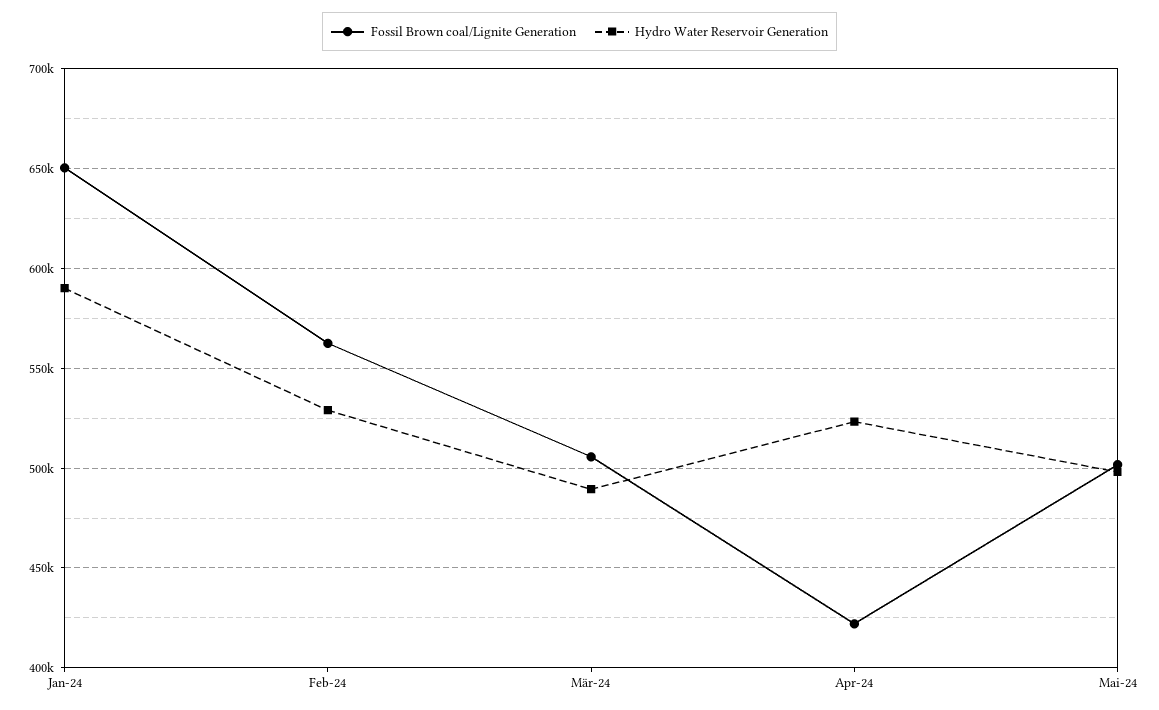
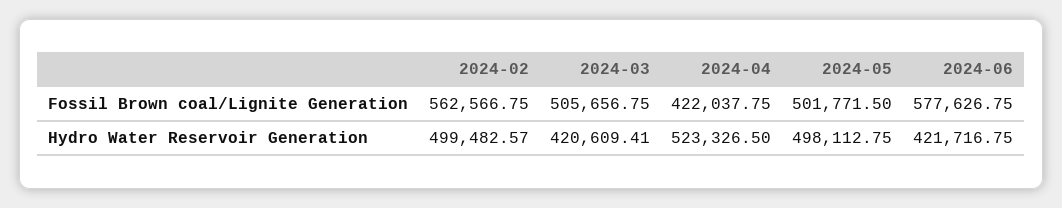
Fossil Brown coal/Lignite Generation, Jan-24: 650000 -> none
Hydro Water Reservoir Generation, Jan-24: 590000 -> none
Hydro Water Reservoir Generation, Feb-24: 530000 -> 499482.57
Hydro Water Reservoir Generation, Mär-24: 490000 -> 420609.41
Fossil Brown coal/Lignite Generation, 2024-06: none -> 577626.75
Hydro Water Reservoir Generation, 2024-06: none -> 421716.75

